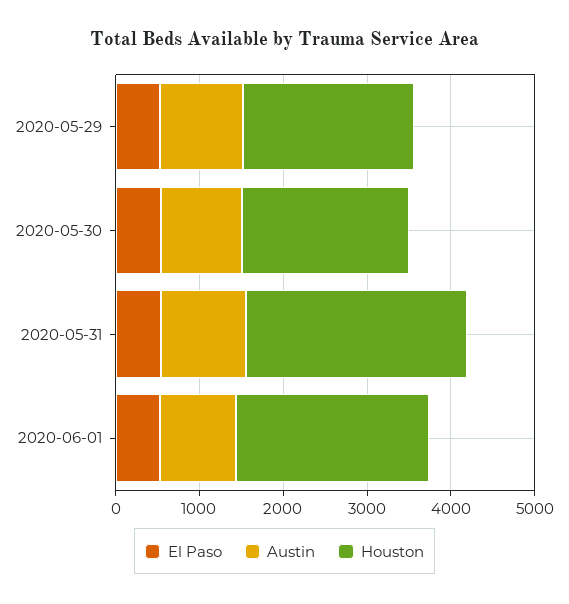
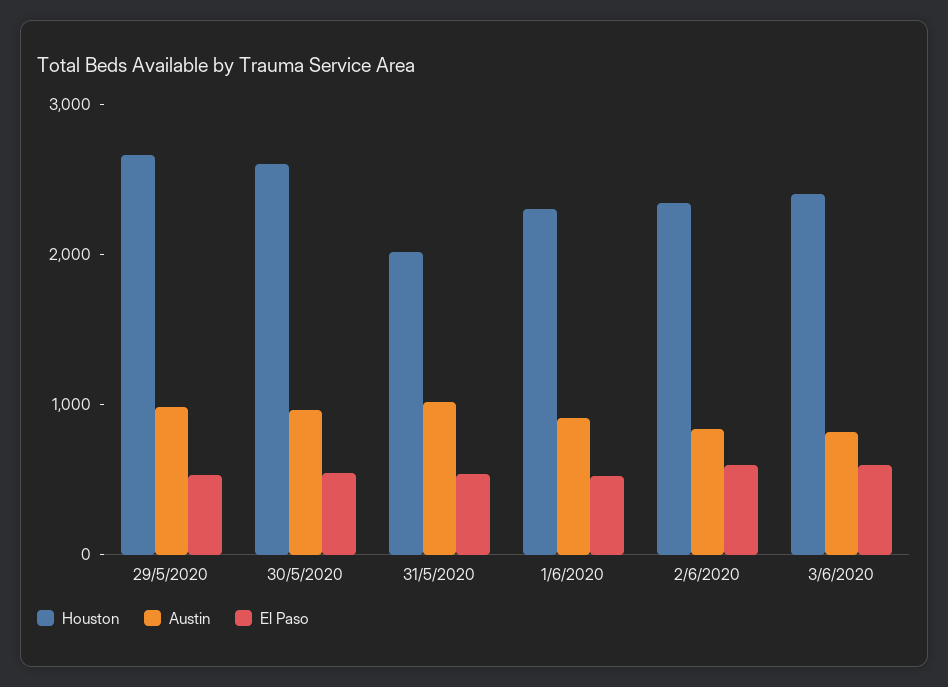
Houston, 2020-05-29: 2000 -> 2600
Houston, 2020-05-30: 2000 -> 2600
Houston, 2020-05-31: 2600 -> 2000
Houston, 2/6/2020: none -> 2400
Austin, 2/6/2020: none -> 800
El Paso, 2/6/2020: none -> 600
Houston, 3/6/2020: none -> 2400
Austin, 3/6/2020: none -> 800
El Paso, 3/6/2020: none -> 600

